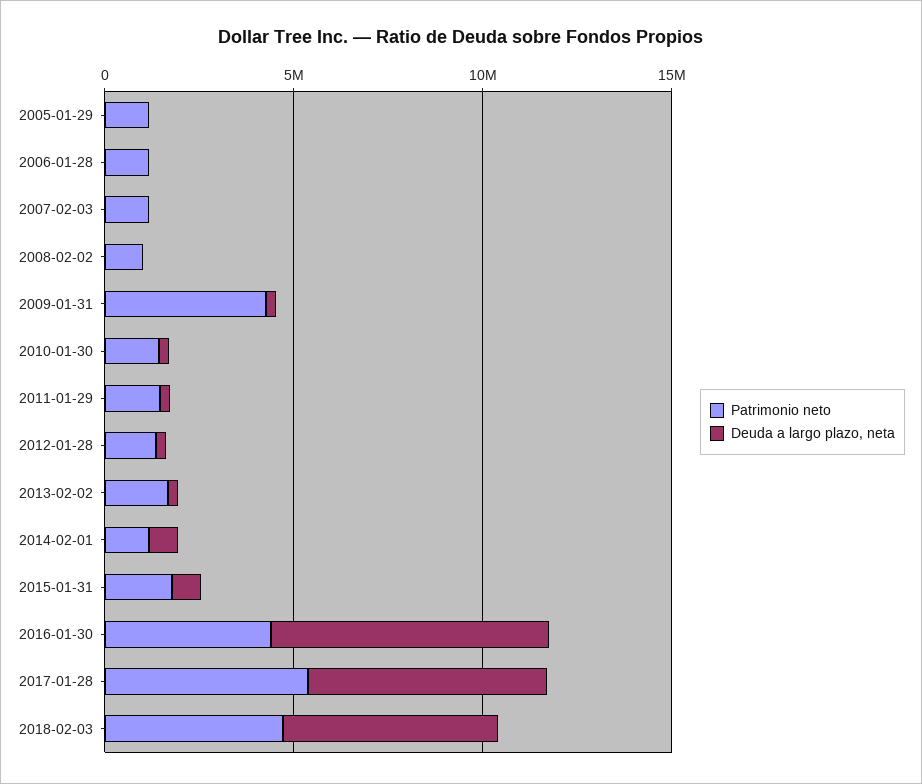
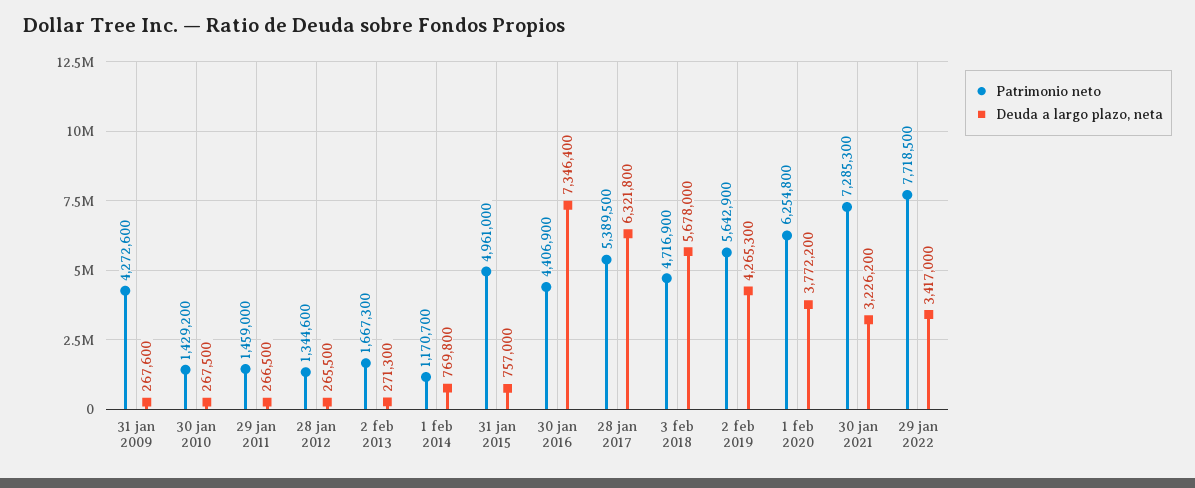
Patrimonio neto, 2005-01-29: 1000000 -> none
Deuda a largo plazo, neta, 2005-01-29: 0 -> none
Patrimonio neto, 2006-01-28: 1000000 -> none
Deuda a largo plazo, neta, 2006-01-28: 0 -> none
Patrimonio neto, 2007-02-03: 1000000 -> none
Deuda a largo plazo, neta, 2007-02-03: 0 -> none
Patrimonio neto, 2008-02-02: 1000000 -> none
Deuda a largo plazo, neta, 2008-02-02: 0 -> none
Patrimonio neto, 2015-01-31: 2000000 -> 4961000
Patrimonio neto, 2 feb 2019: none -> 5642900
Deuda a largo plazo, neta, 2 feb 2019: none -> 4265300
Patrimonio neto, 1 feb 2020: none -> 6254800
Deuda a largo plazo, neta, 1 feb 2020: none -> 3772200
Patrimonio neto, 30 jan 2021: none -> 7285300
Deuda a largo plazo, neta, 30 jan 2021: none -> 3226200
Patrimonio neto, 29 jan 2022: none -> 7718500
Deuda a largo plazo, neta, 29 jan 2022: none -> 3417000

